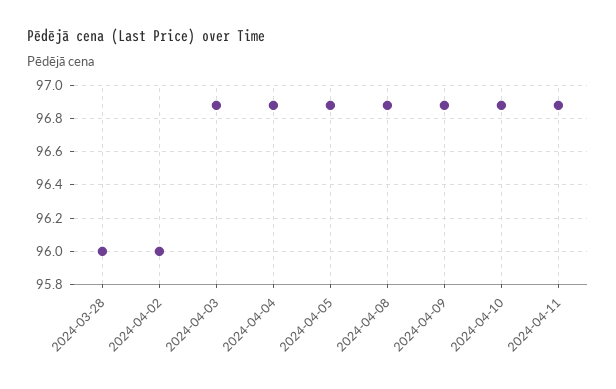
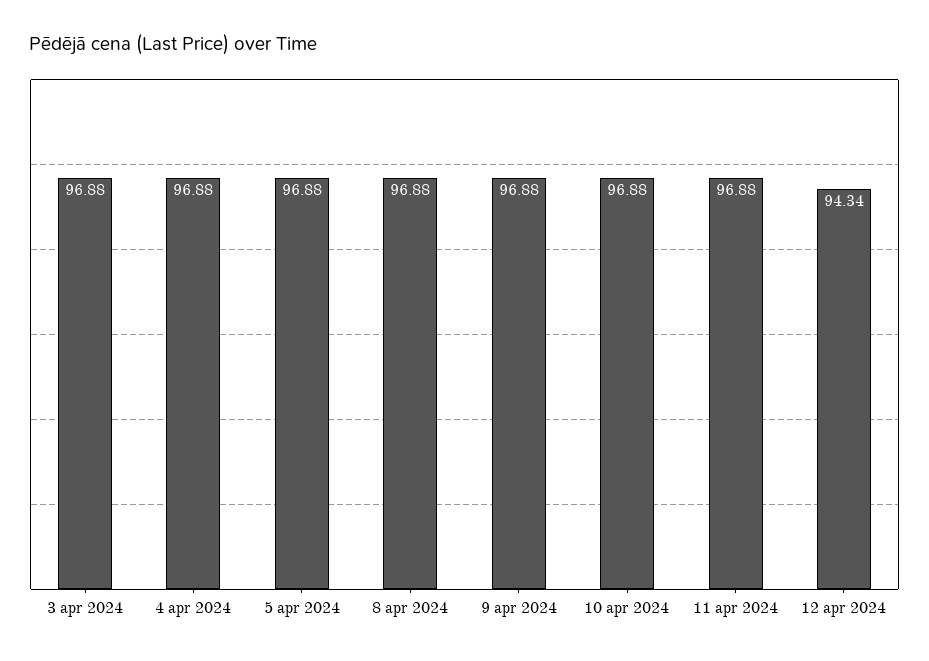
2024-03-28: 96 -> none
2024-04-02: 96 -> none
12 apr 2024: none -> 94.34

